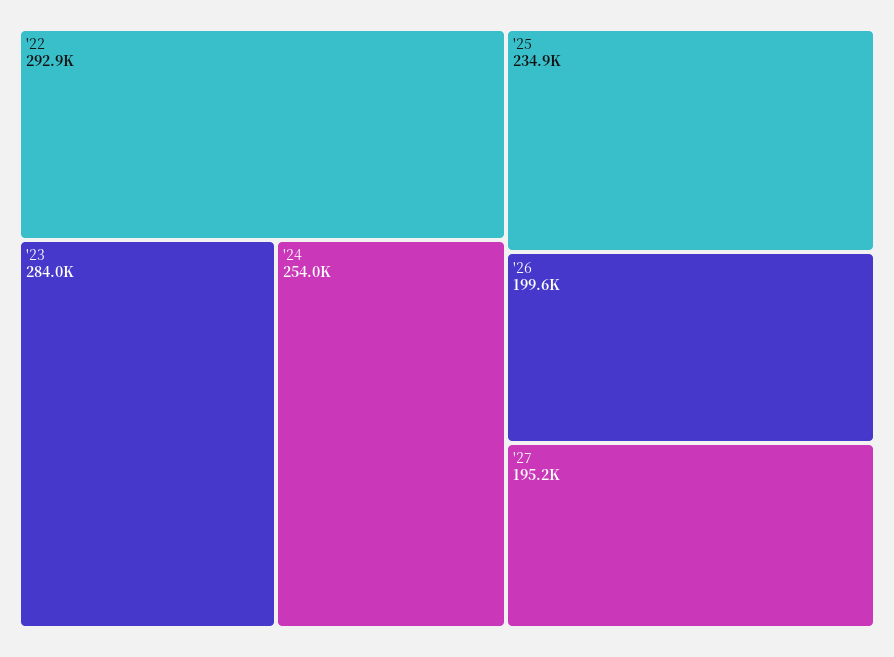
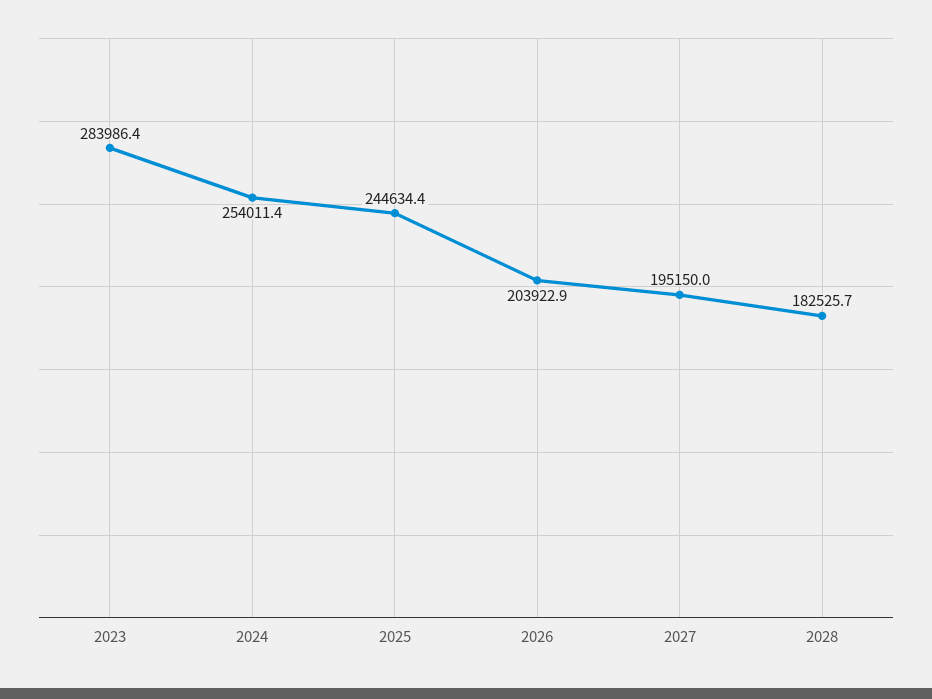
'22: 292900 -> none
'25: 234900 -> 244634.4
'26: 199600 -> 203922.9
2028: none -> 182525.7

